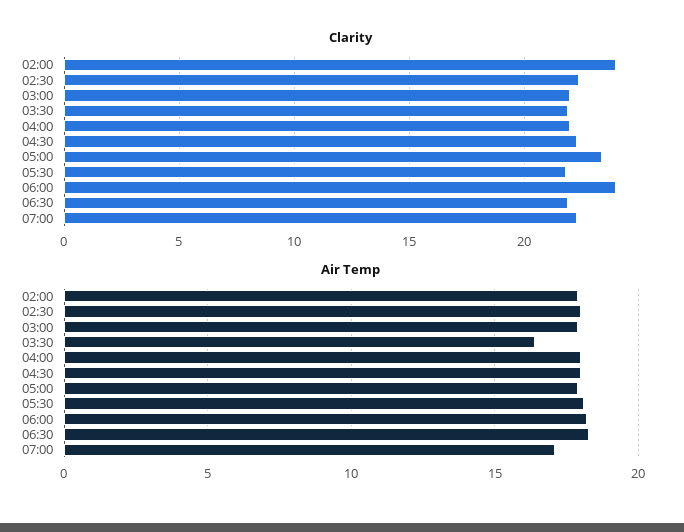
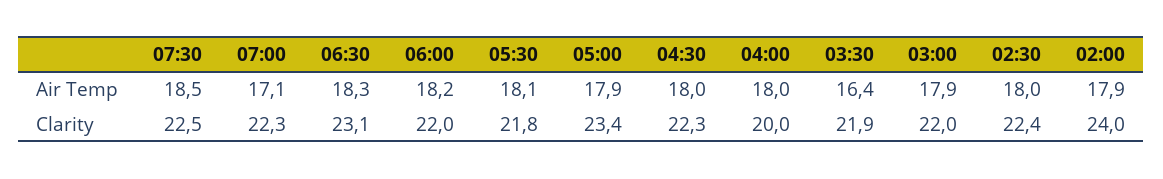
Clarity, 04:00: 22 -> 20
Clarity, 06:00: 24 -> 22
Clarity, 06:30: 22 -> 23.1
Air Temp, 07:30: none -> 18.5
Clarity, 07:30: none -> 22.5

